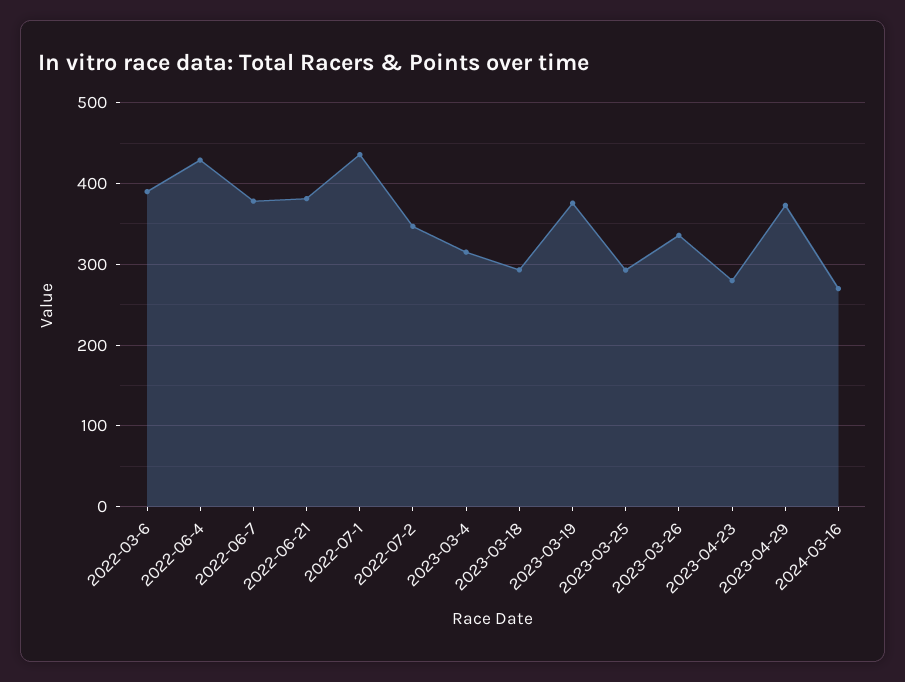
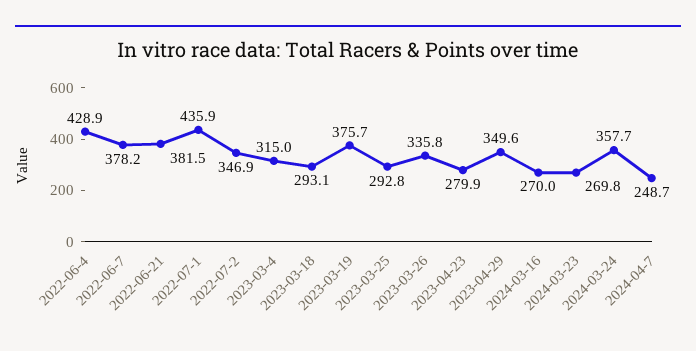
2022-03-6: 390 -> none
2023-04-29: 370 -> 349.6
2024-03-23: none -> 269.8
2024-03-24: none -> 357.7
2024-04-7: none -> 248.7

